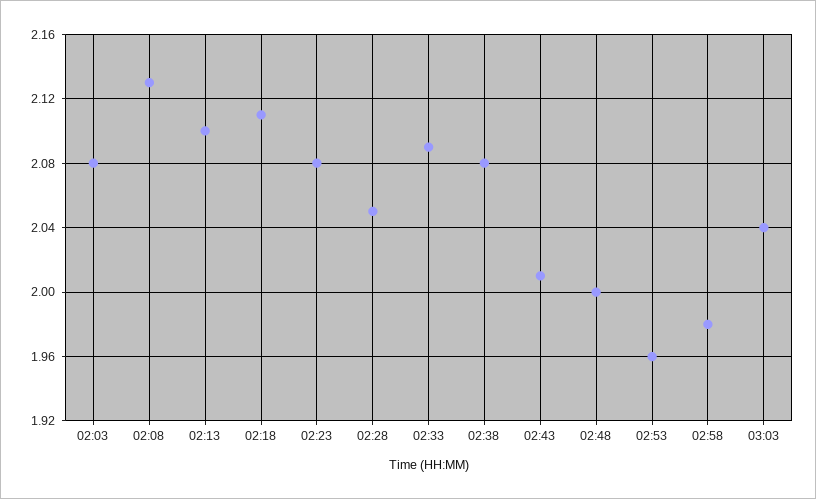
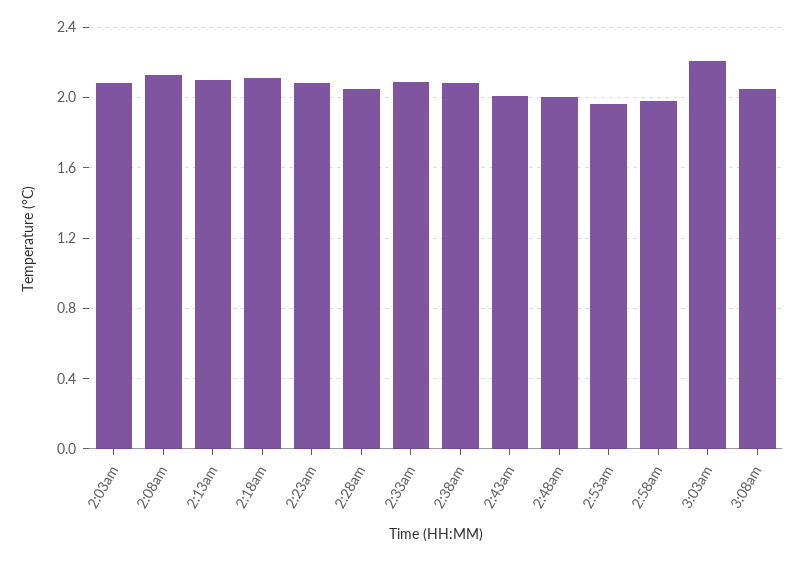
03:03: 2.04 -> 2.2
3:08am: none -> 2.05

